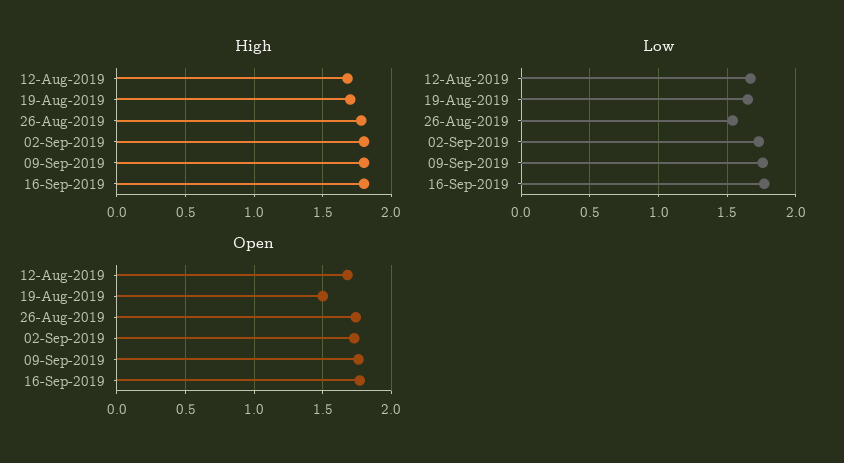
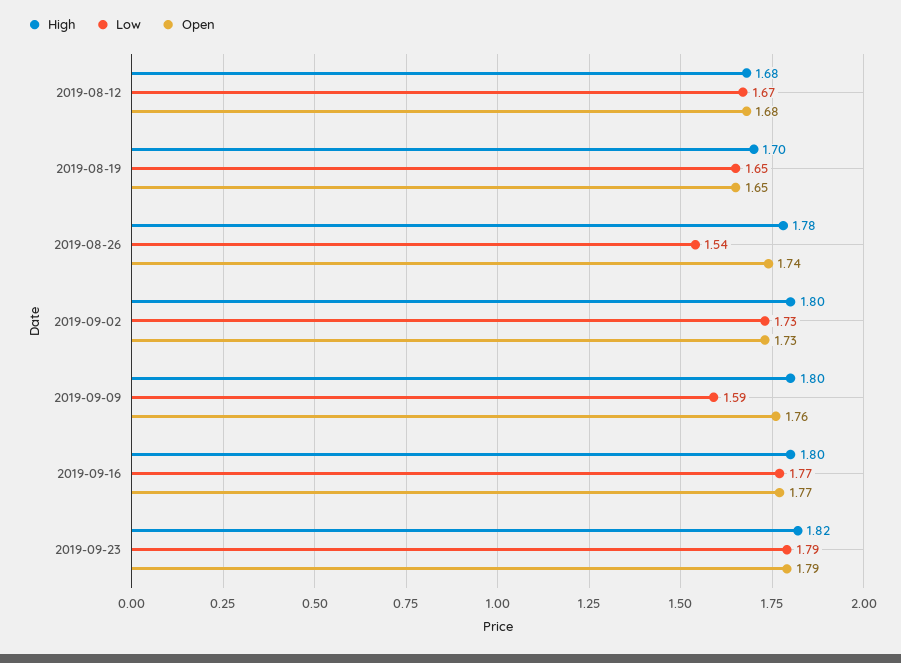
Low, 09-Sep-2019: 1.75 -> 1.59
Open, 19-Aug-2019: 1.5 -> 1.65
High, 2019-09-23: none -> 1.82
Low, 2019-09-23: none -> 1.79
Open, 2019-09-23: none -> 1.79

